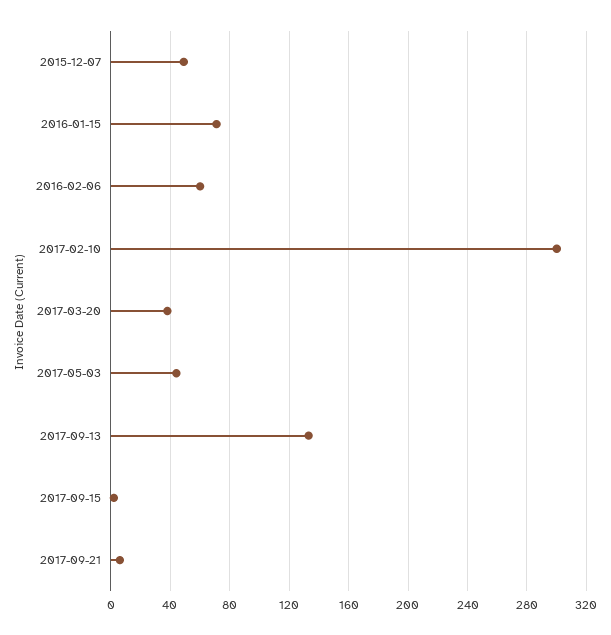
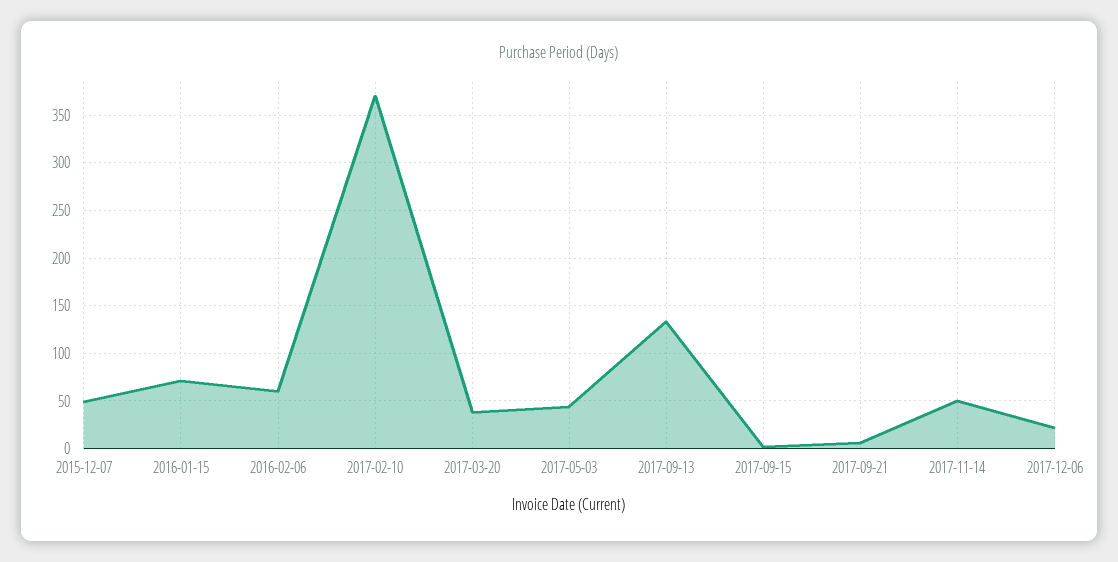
2017-02-10: 300 -> 370
2017-11-14: none -> 50
2017-12-06: none -> 20

